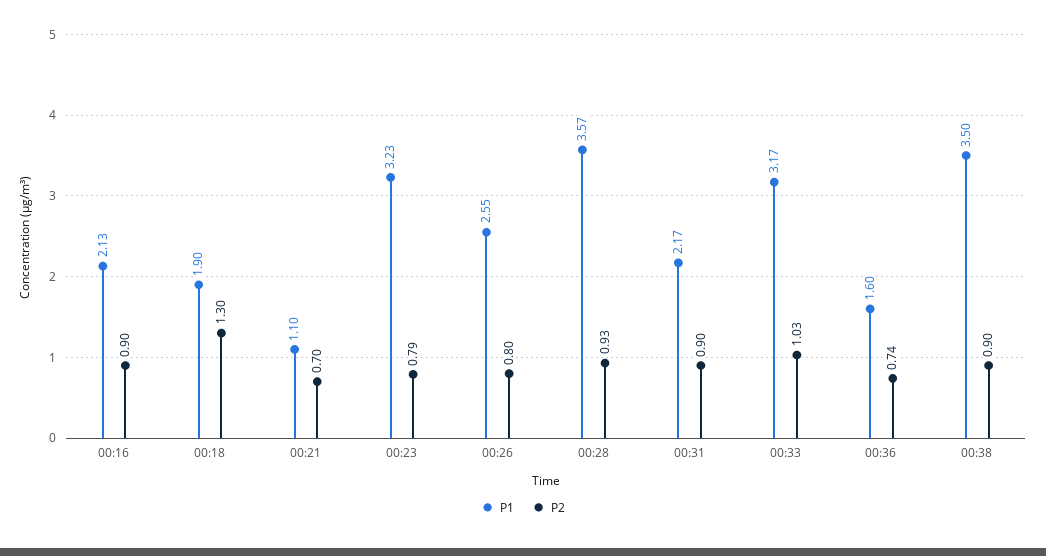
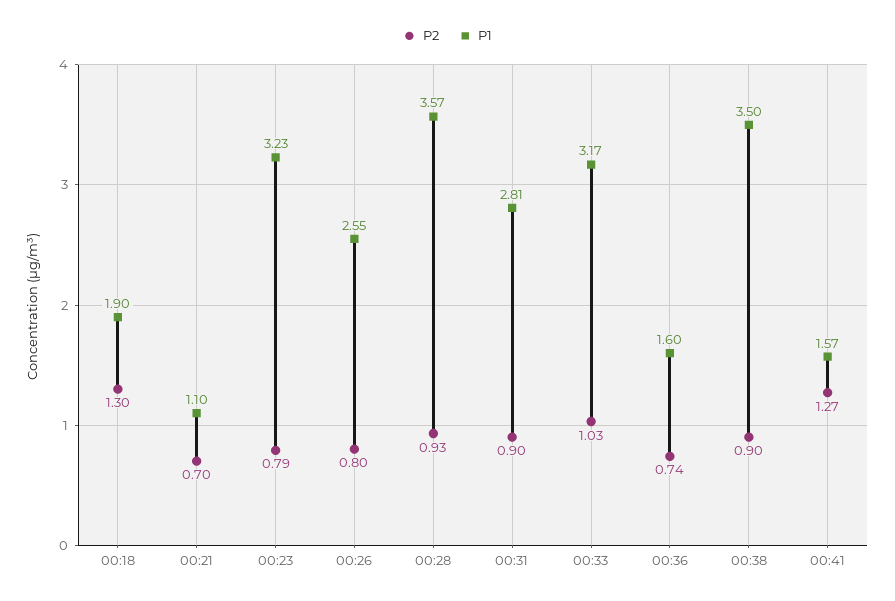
P1, 00:16: 2.13 -> none
P2, 00:16: 0.9 -> none
P1, 00:31: 2.17 -> 2.81
P2, 00:41: none -> 1.27
P1, 00:41: none -> 1.57

